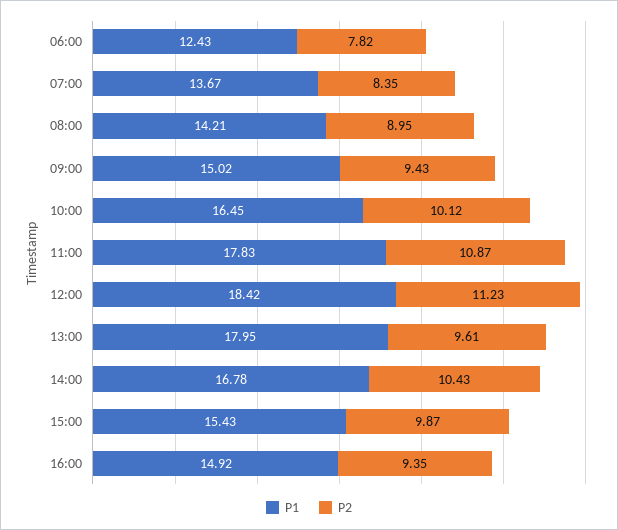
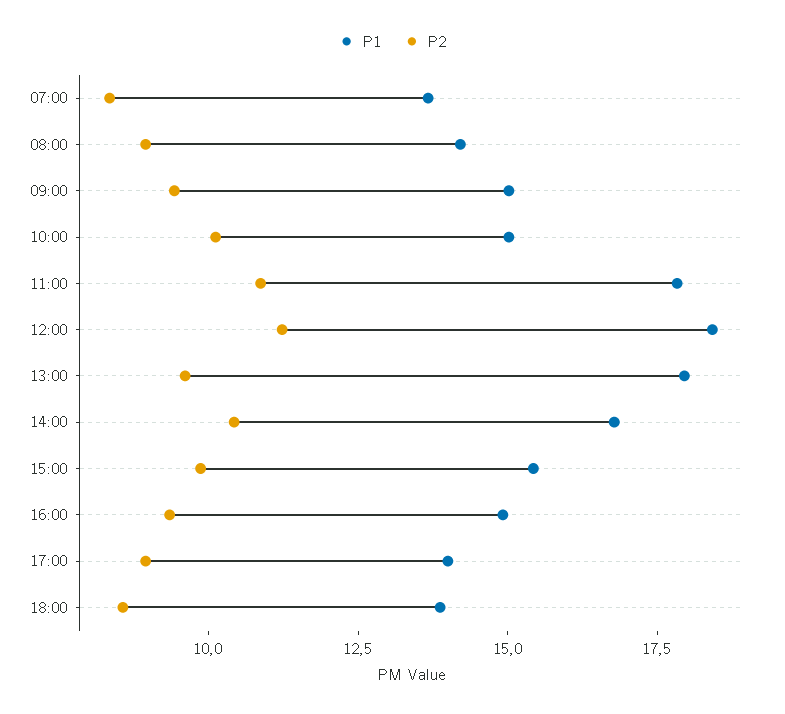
P1, 06:00: 12.43 -> none
P2, 06:00: 7.82 -> none
P1, 10:00: 16.45 -> 15
P1, 17:00: none -> 14
P2, 17:00: none -> 9
P1, 18:00: none -> 14
P2, 18:00: none -> 8.5

